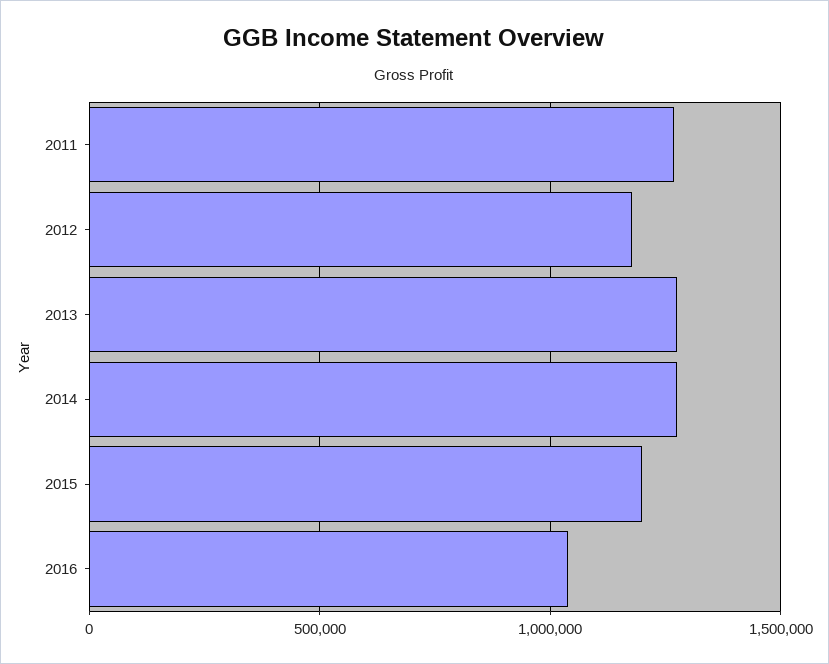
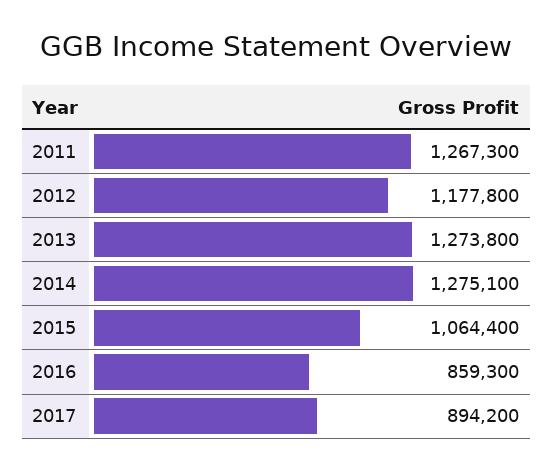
2015: 1200000 -> 1064400
2016: 1050000 -> 859300
2017: none -> 894200

